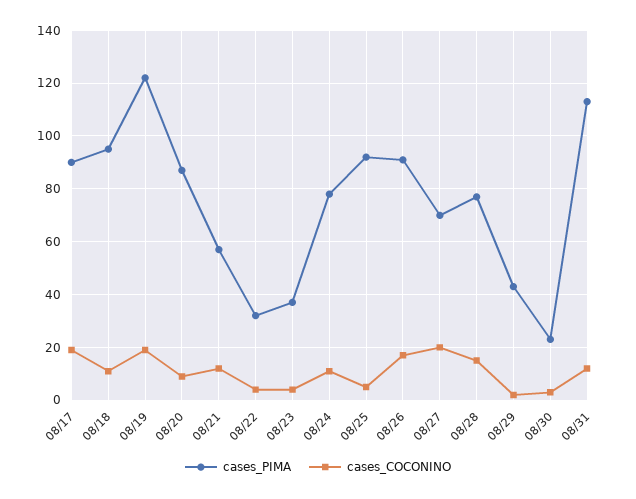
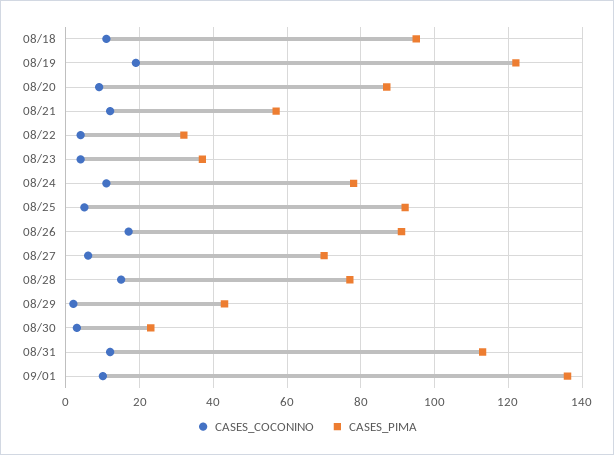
cases_PIMA, 08/17: 90 -> none
cases_COCONINO, 08/17: 20 -> none
cases_COCONINO, 08/27: 20 -> 5
cases_COCONINO, 09/01: none -> 10
cases_PIMA, 09/01: none -> 135

